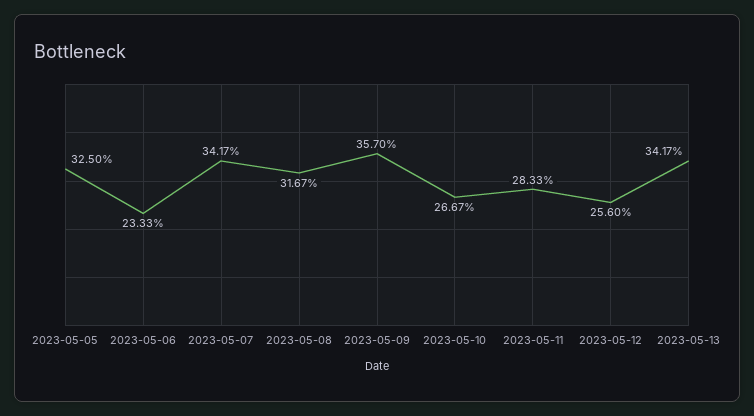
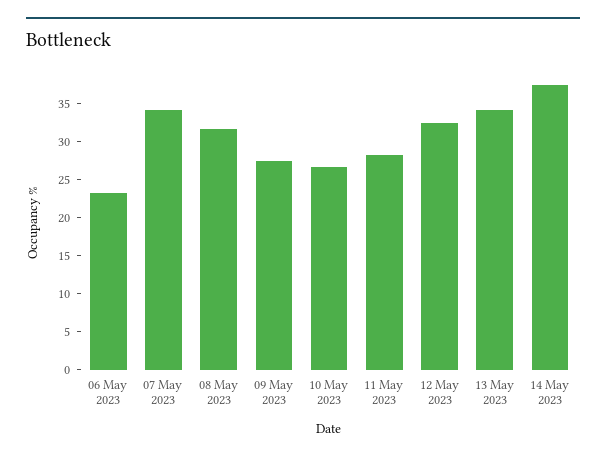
2023-05-05: 32.5 -> none
2023-05-09: 35.7 -> 27.5
2023-05-12: 25.6 -> 32.5
14 May 2023: none -> 37.5

